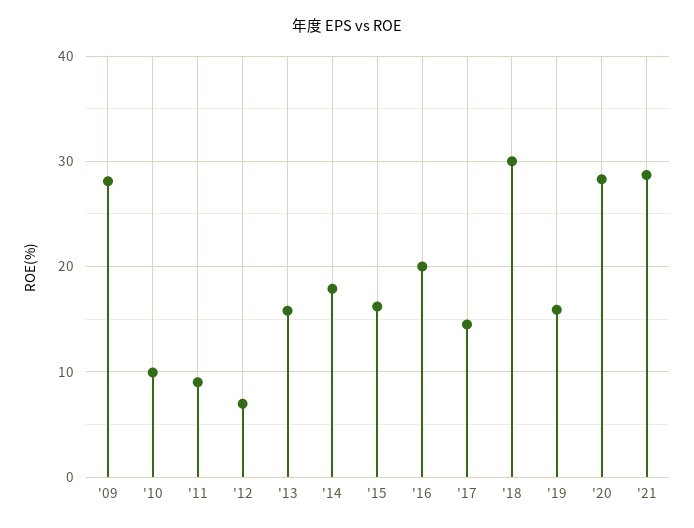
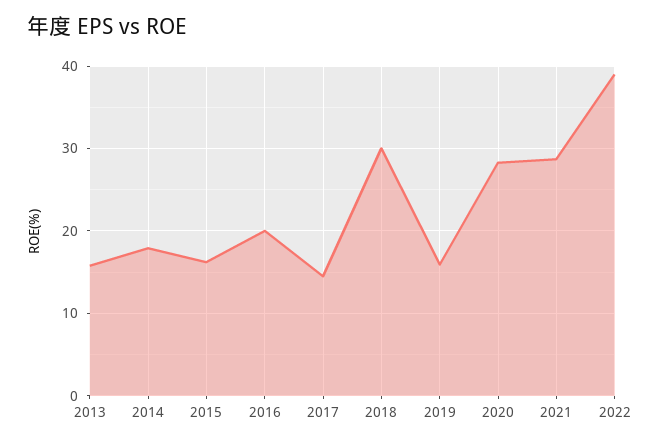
'09: 28 -> none
'10: 10 -> none
'11: 9 -> none
'12: 7 -> none
2022: none -> 39

